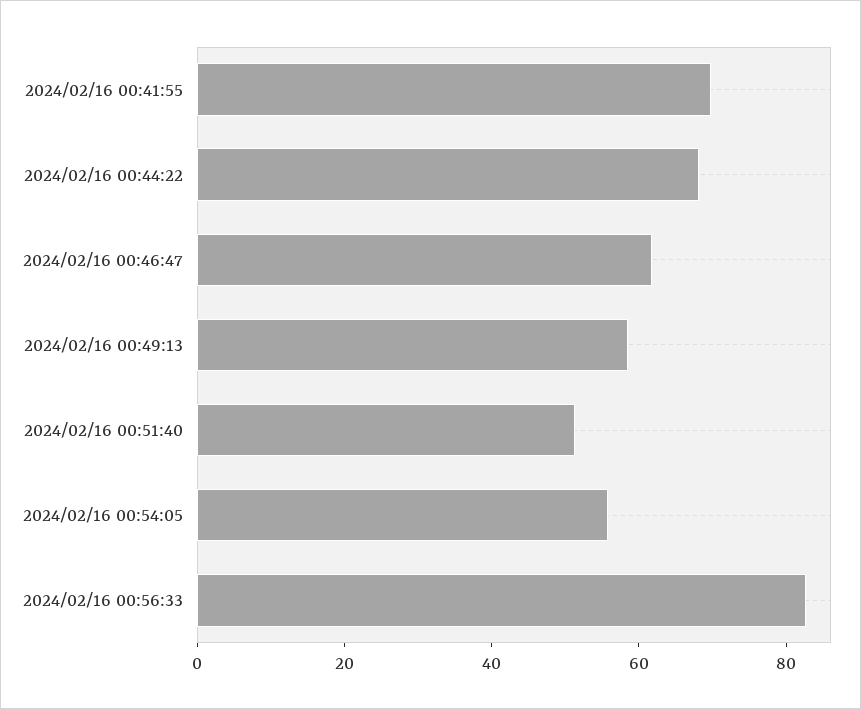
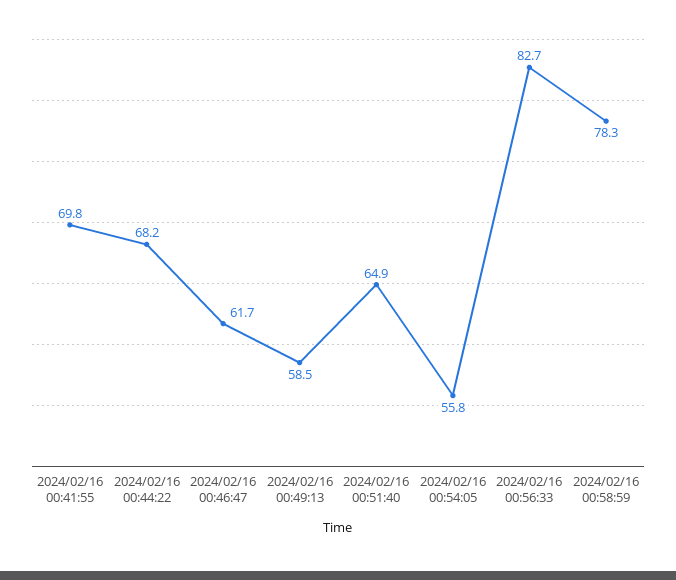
2024/02/16 00:51:40: 50 -> 64.9
2024/02/16 00:58:59: none -> 78.3

